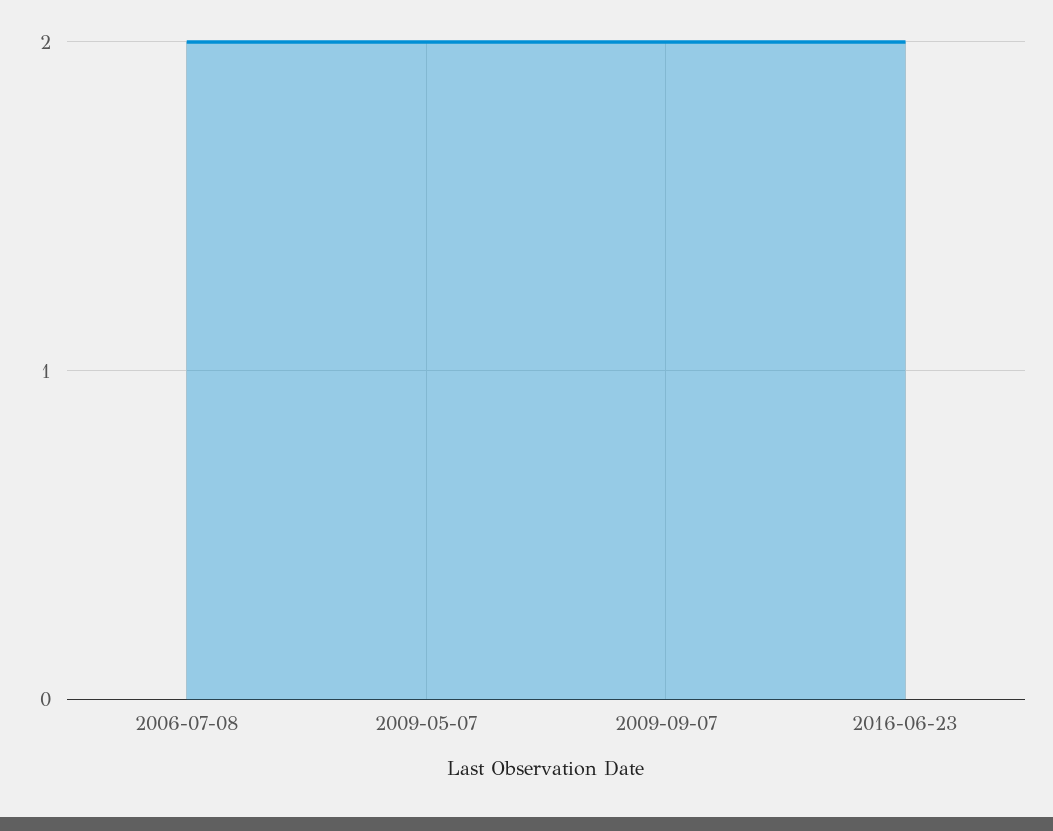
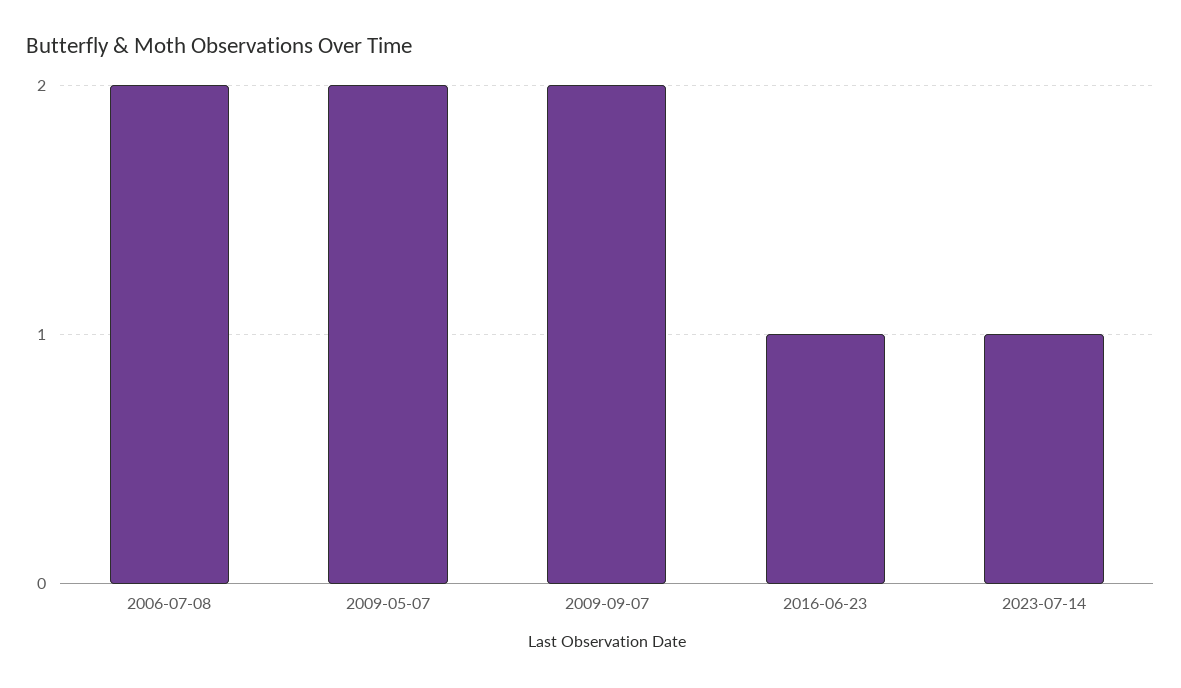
2016-06-23: 2 -> 1
2023-07-14: none -> 1

